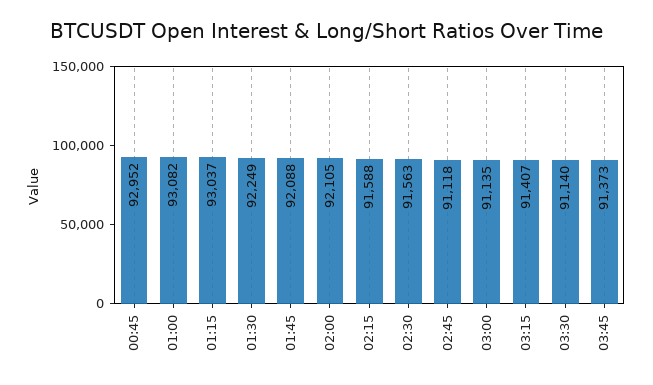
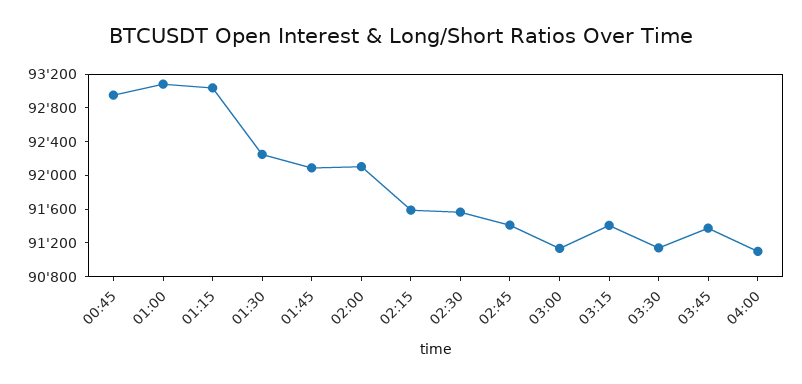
02:45: 91118 -> 91400
04:00: none -> 91100

